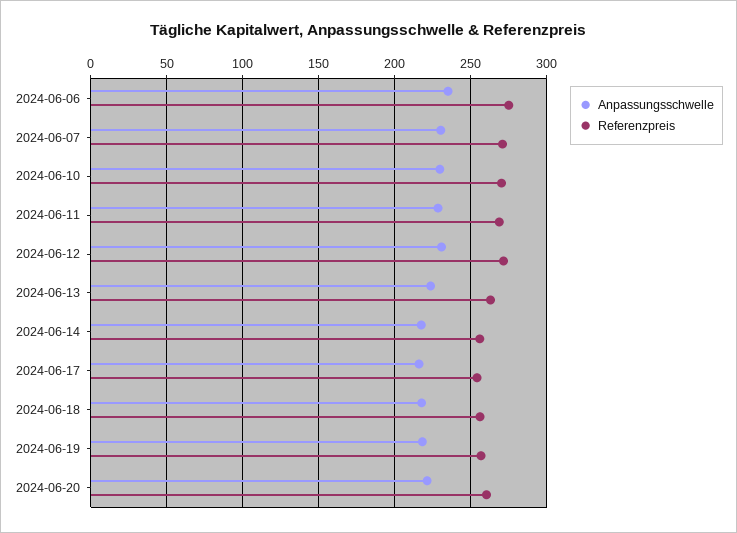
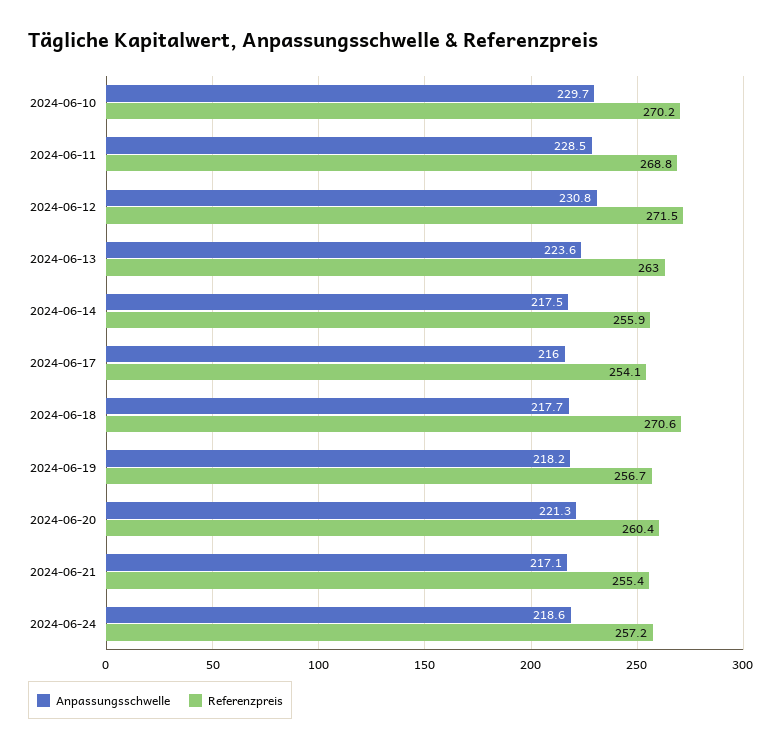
Anpassungsschwelle, 2024-06-06: 235 -> none
Referenzpreis, 2024-06-06: 275 -> none
Anpassungsschwelle, 2024-06-07: 230 -> none
Referenzpreis, 2024-06-07: 270 -> none
Referenzpreis, 2024-06-18: 255 -> 270.6
Anpassungsschwelle, 2024-06-21: none -> 217.1
Referenzpreis, 2024-06-21: none -> 255.4
Anpassungsschwelle, 2024-06-24: none -> 218.6
Referenzpreis, 2024-06-24: none -> 257.2

